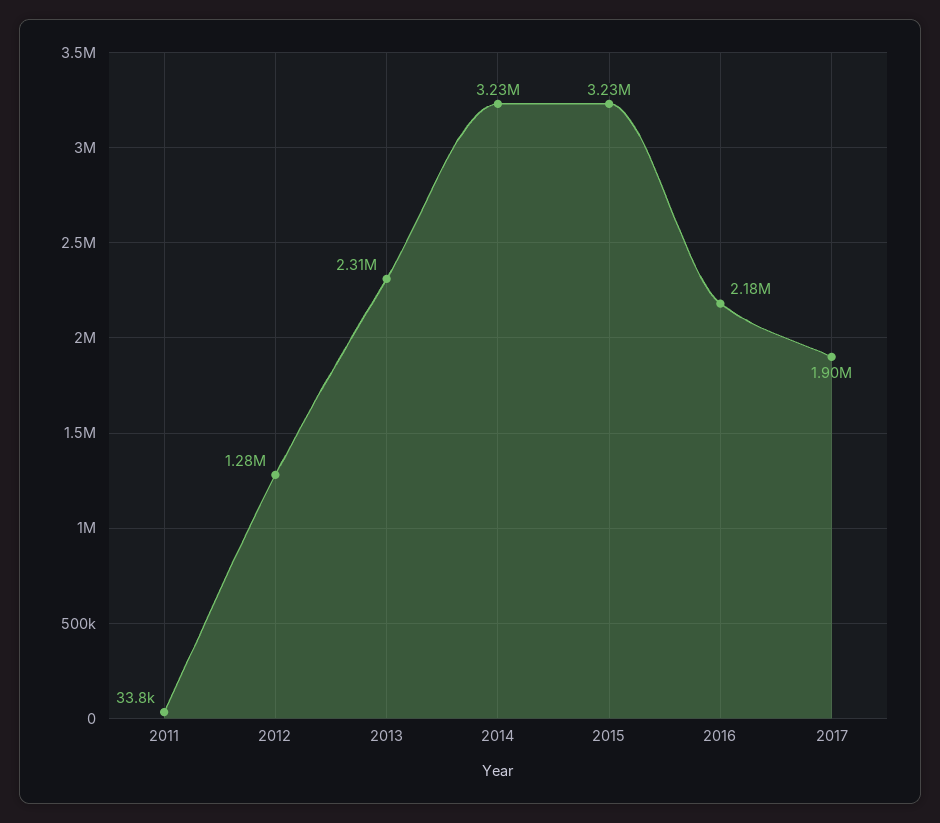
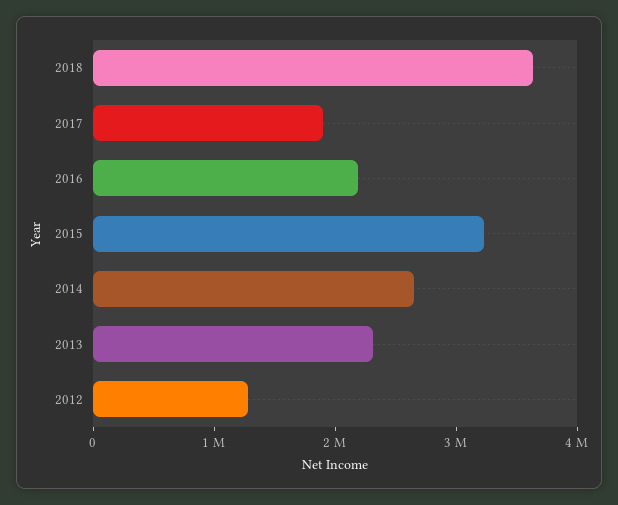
2011: 33800 -> none
2014: 3230000 -> 2600000
2018: none -> 3600000

